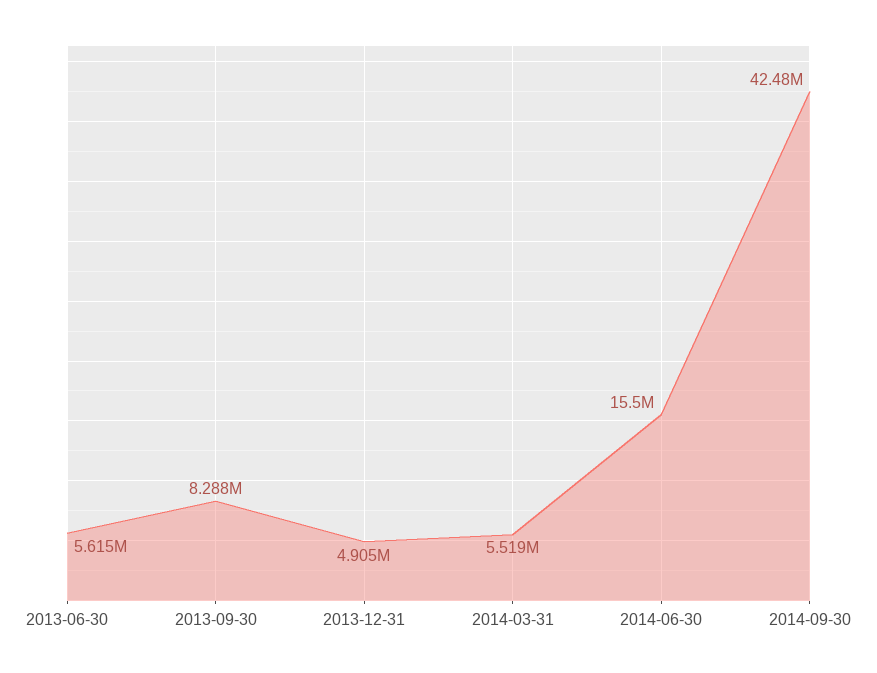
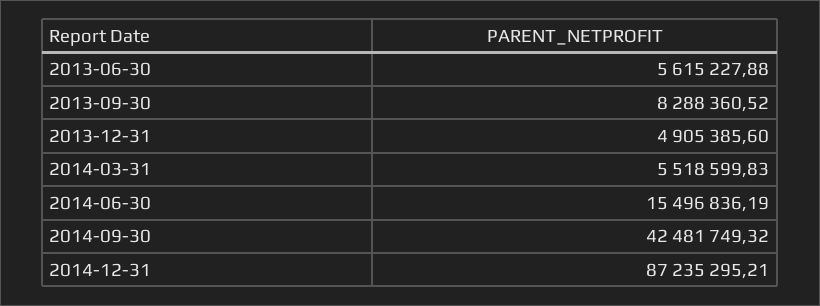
2014-12-31: none -> 87235295.21

